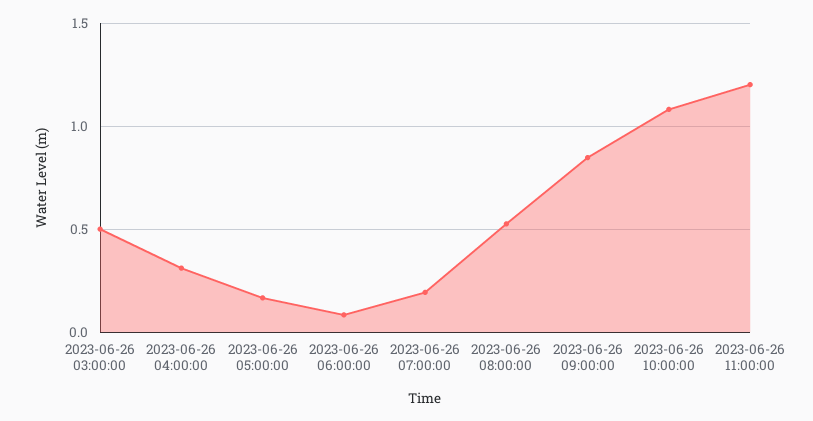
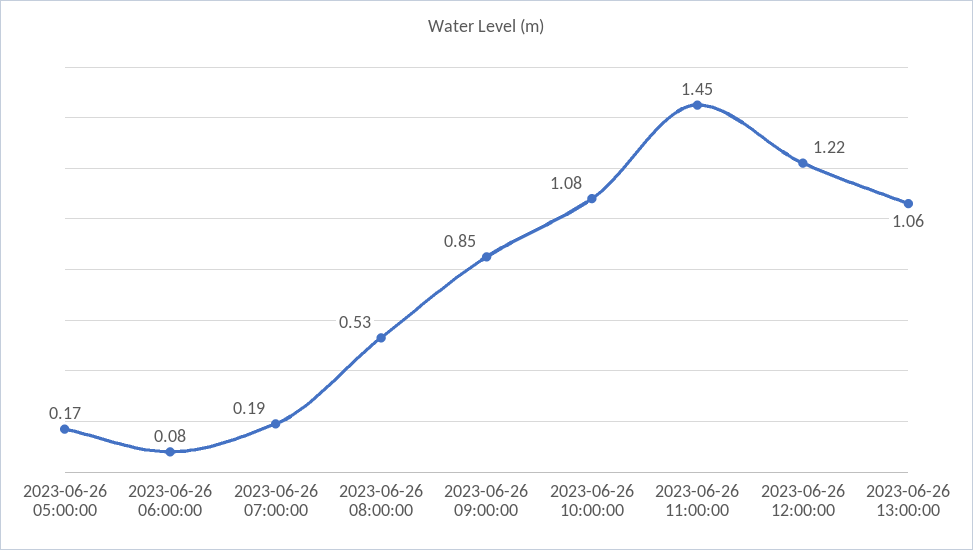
2023-06-26 03:00:00: 0.5 -> none
2023-06-26 04:00:00: 0.3 -> none
2023-06-26 11:00:00: 1.2 -> 1.45
2023-06-26 12:00:00: none -> 1.22
2023-06-26 13:00:00: none -> 1.06

